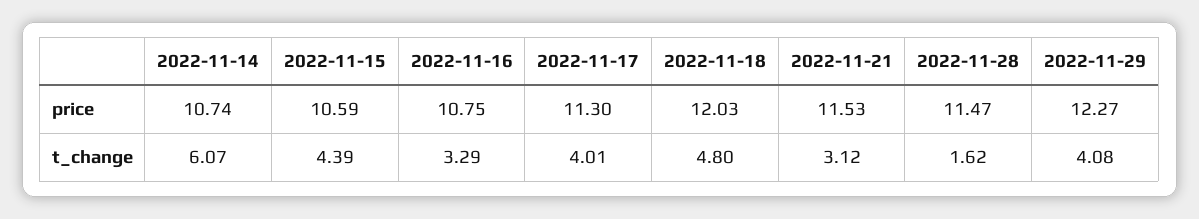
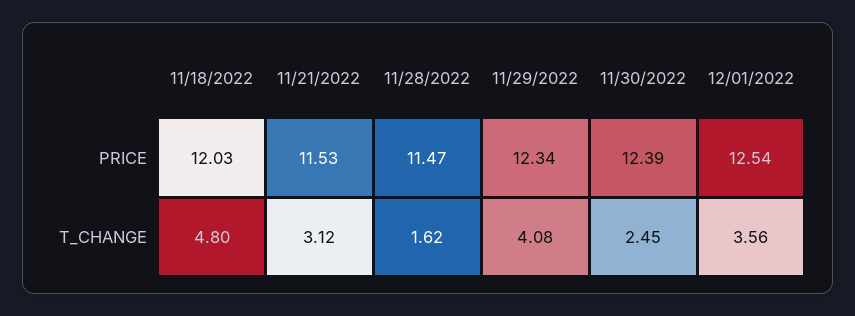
2022-11-14, price: 10.74 -> none
2022-11-15, price: 10.59 -> none
2022-11-16, price: 10.75 -> none
2022-11-17, price: 11.3 -> none
2022-11-29, price: 12.27 -> 12.34
2022-11-14, t_change: 6.07 -> none
2022-11-15, t_change: 4.39 -> none
2022-11-16, t_change: 3.29 -> none
2022-11-17, t_change: 4.01 -> none
11/30/2022, price: none -> 12.39
12/01/2022, price: none -> 12.54
11/30/2022, t_change: none -> 2.45
12/01/2022, t_change: none -> 3.56

